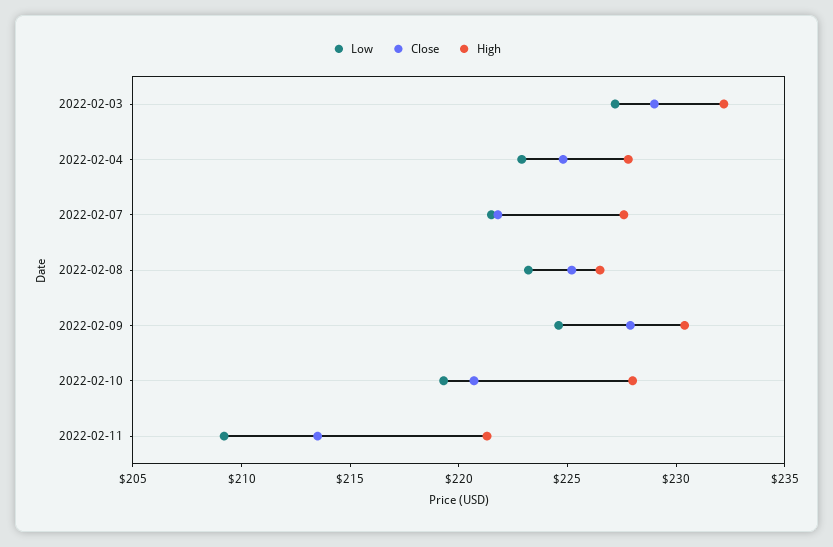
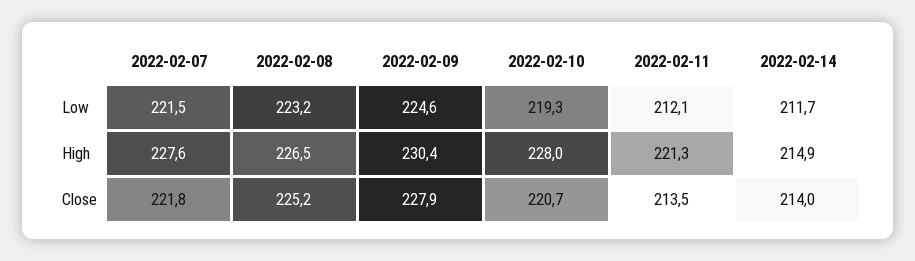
Low, 2022-02-03: 227 -> none
Close, 2022-02-03: 229 -> none
High, 2022-02-03: 232 -> none
Low, 2022-02-04: 223 -> none
Close, 2022-02-04: 225 -> none
High, 2022-02-04: 228 -> none
Low, 2022-02-11: 209 -> 212.1
Low, 2022-02-14: none -> 211.7
High, 2022-02-14: none -> 214.9
Close, 2022-02-14: none -> 214

